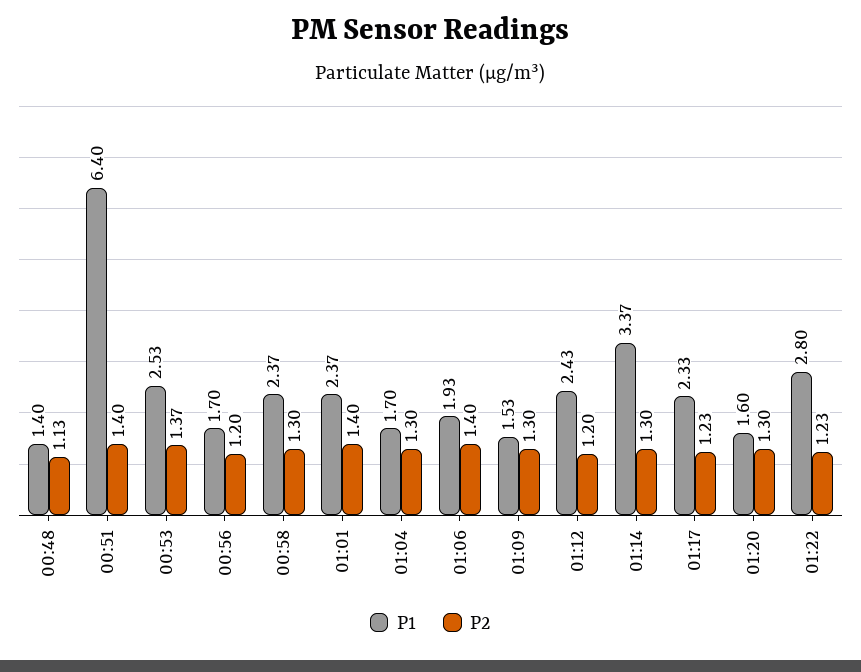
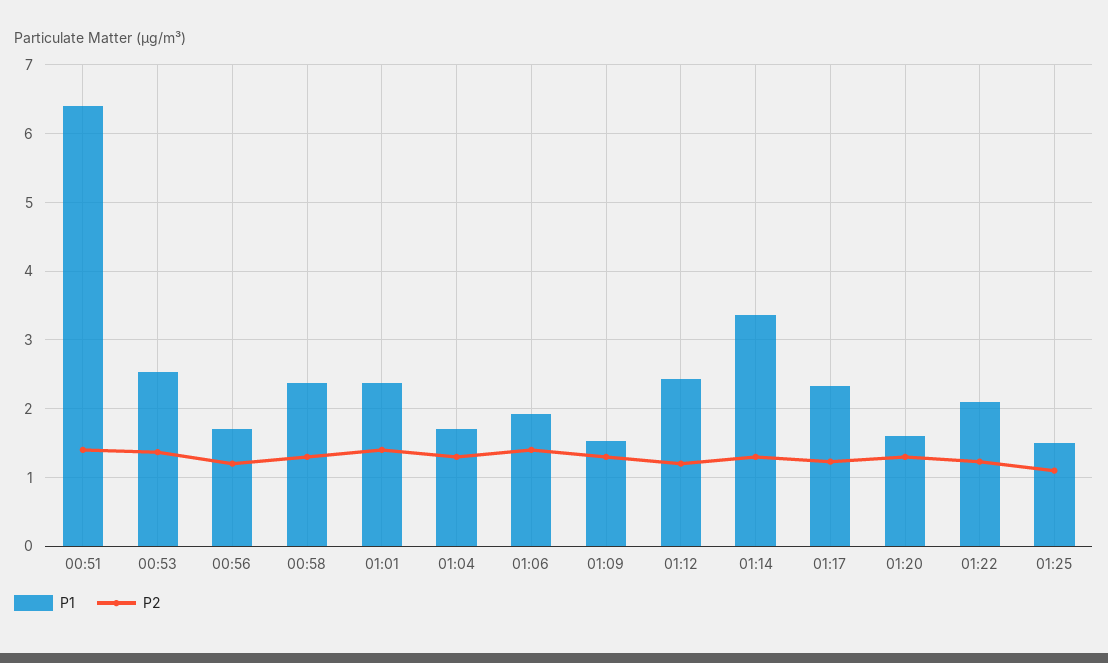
P1, 00:48: 1.4 -> none
P2, 00:48: 1.13 -> none
P1, 01:22: 2.8 -> 2.1
P1, 01:25: none -> 1.5
P2, 01:25: none -> 1.1

